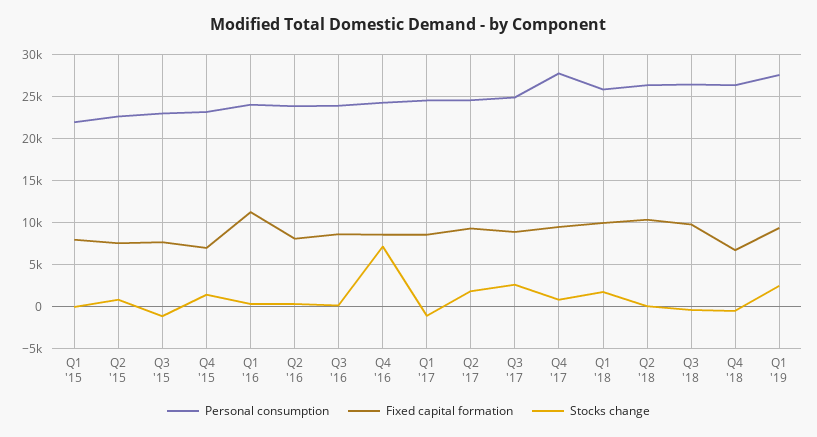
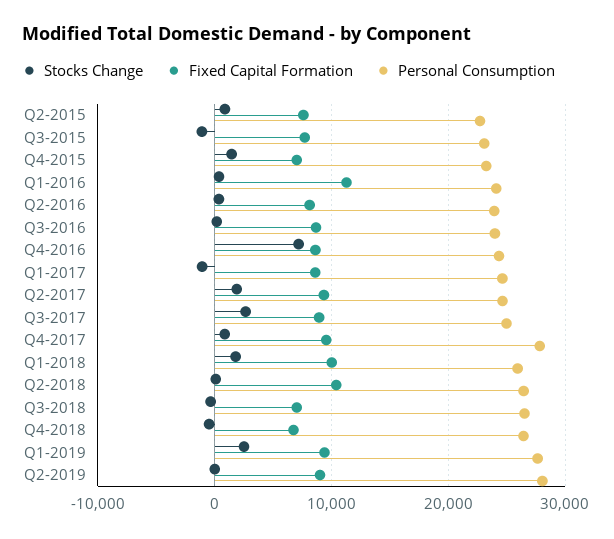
Personal consumption, Q1 '15: 22000 -> none
Fixed capital formation, Q1 '15: 8000 -> none
Stocks change, Q1 '15: 0 -> none
Fixed capital formation, Q3 '18: 10000 -> 7000
Stocks change, Q2-2019: none -> 0
Fixed capital formation, Q2-2019: none -> 9000
Personal consumption, Q2-2019: none -> 28000

